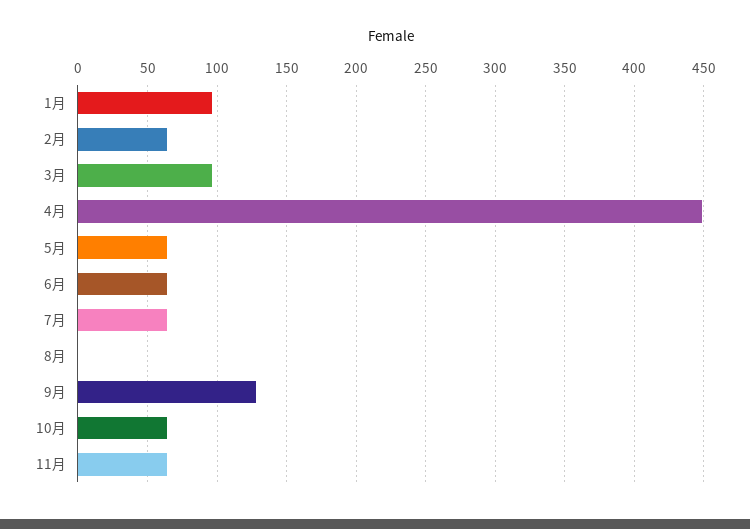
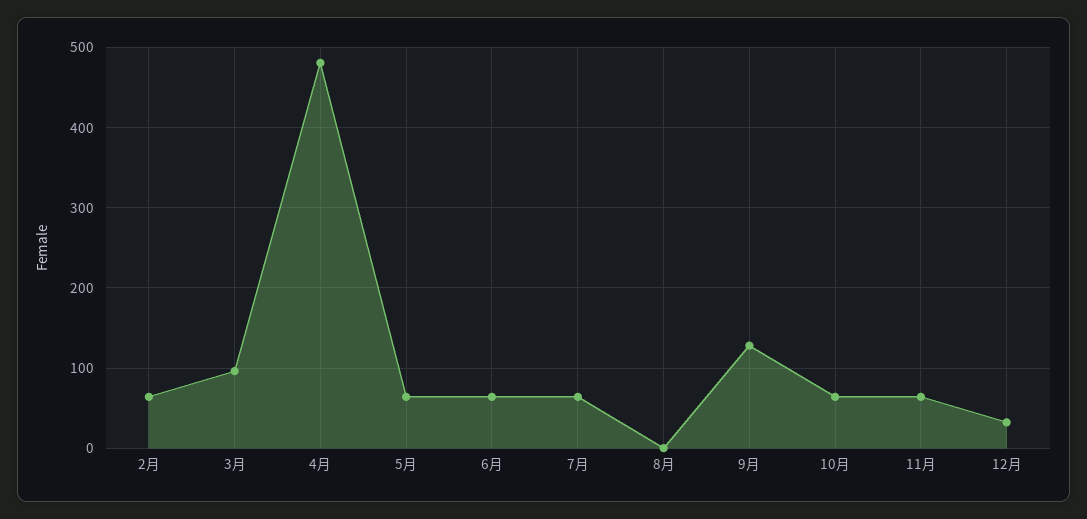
1月: 95 -> none
4月: 450 -> 480
12月: none -> 30

